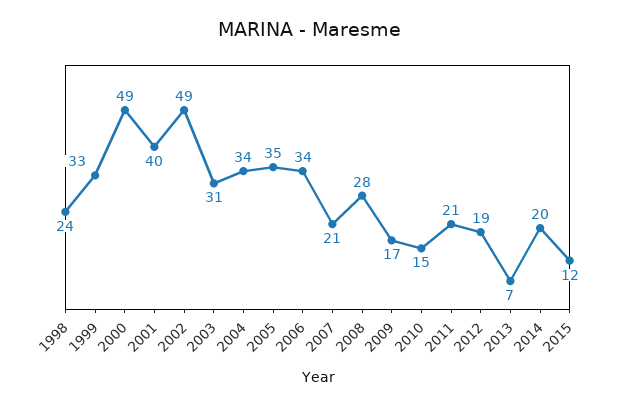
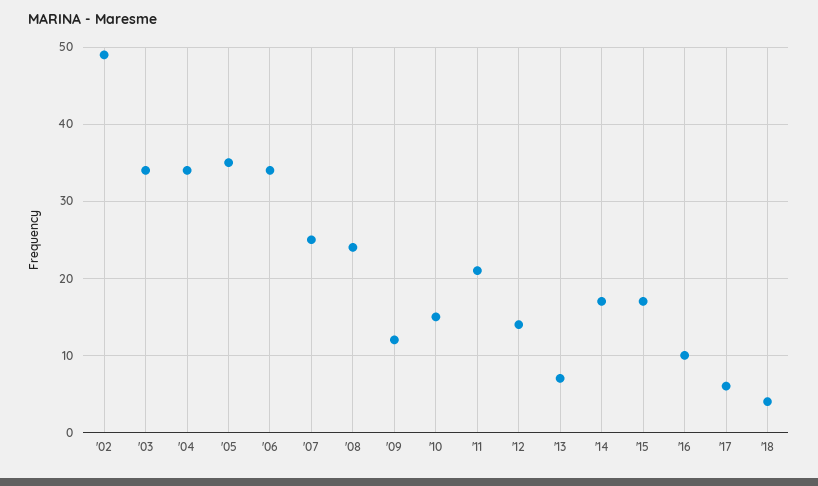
1998: 24 -> none
1999: 33 -> none
2000: 49 -> none
2001: 40 -> none
2003: 31 -> 34
2007: 21 -> 25
2008: 28 -> 24
2009: 17 -> 12
2012: 19 -> 14
2014: 20 -> 17
2015: 12 -> 17
'16: none -> 10
'17: none -> 6
'18: none -> 4

